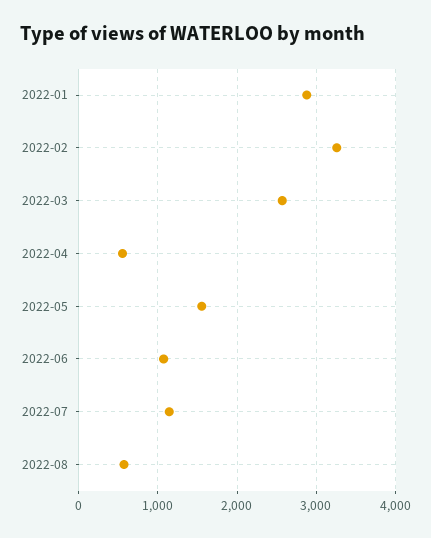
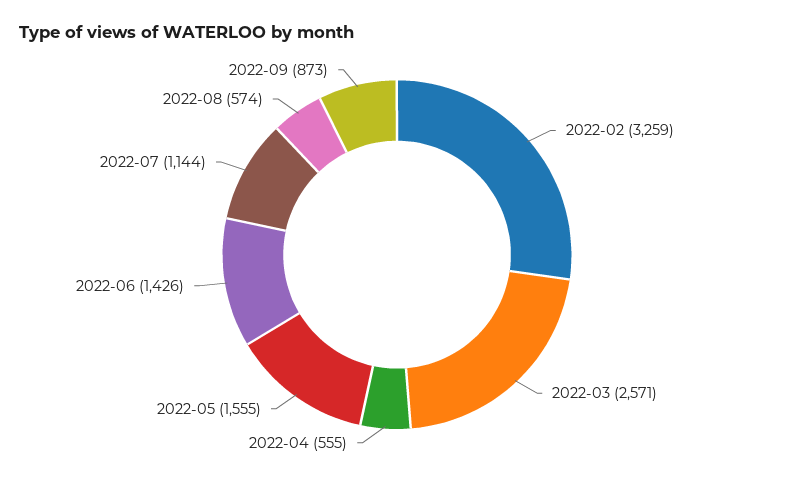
2022-01: 2900 -> none
2022-06: 1100 -> 1426
2022-09: none -> 873

